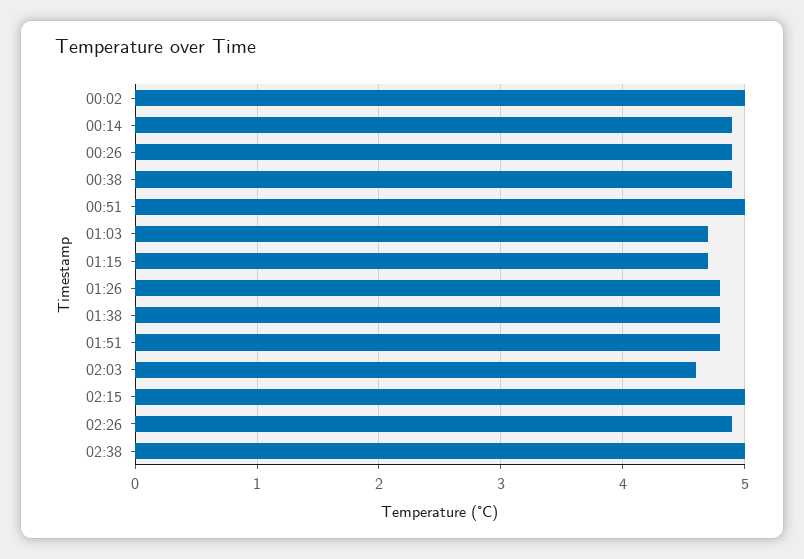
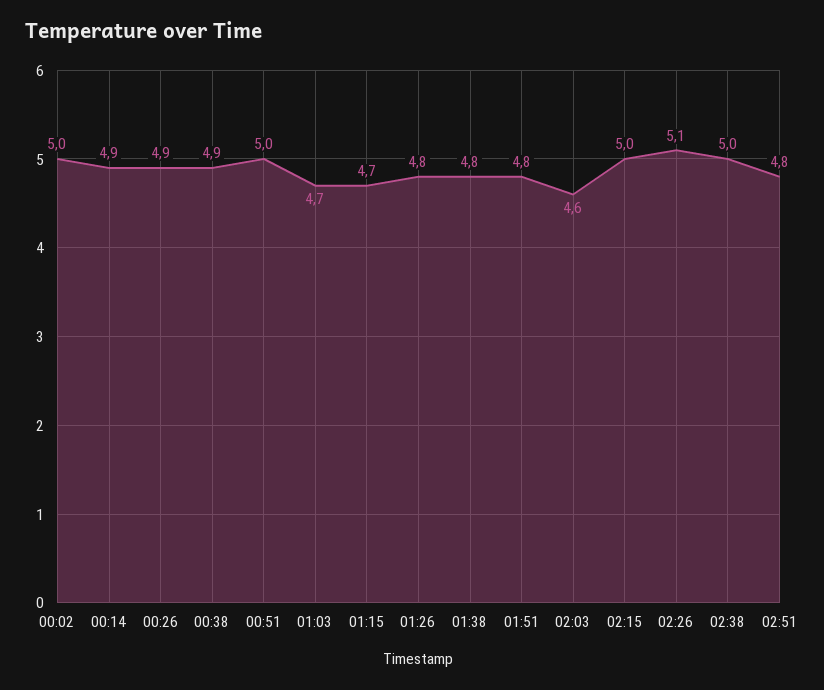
02:26: 4.9 -> 5.1
02:51: none -> 4.8

